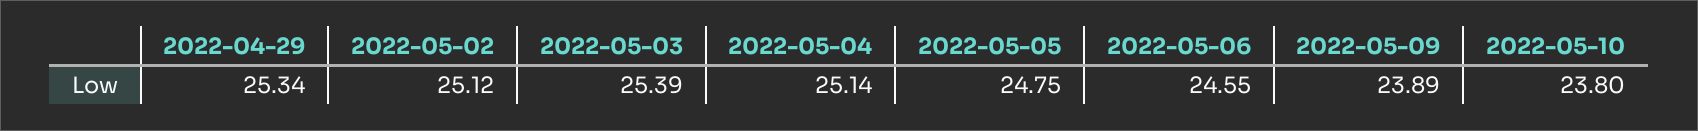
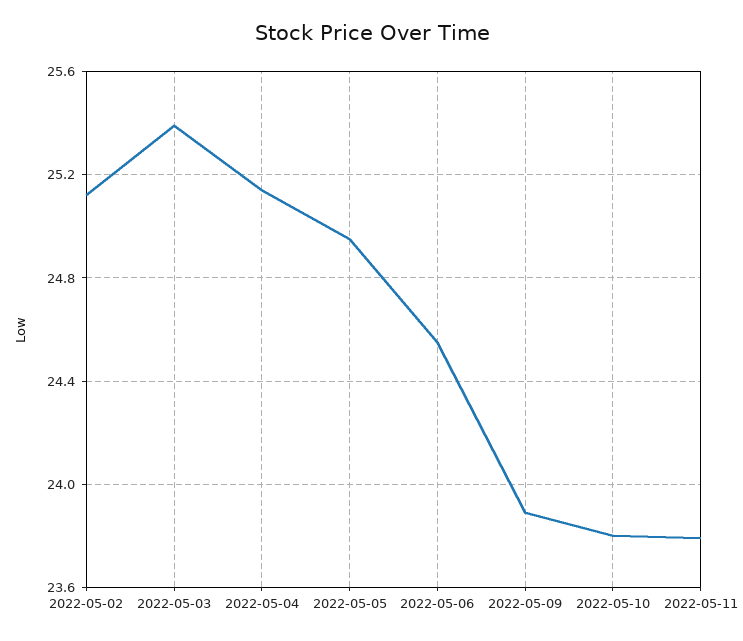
2022-04-29: 25.34 -> none
2022-05-05: 24.75 -> 24.95
2022-05-11: none -> 23.8

